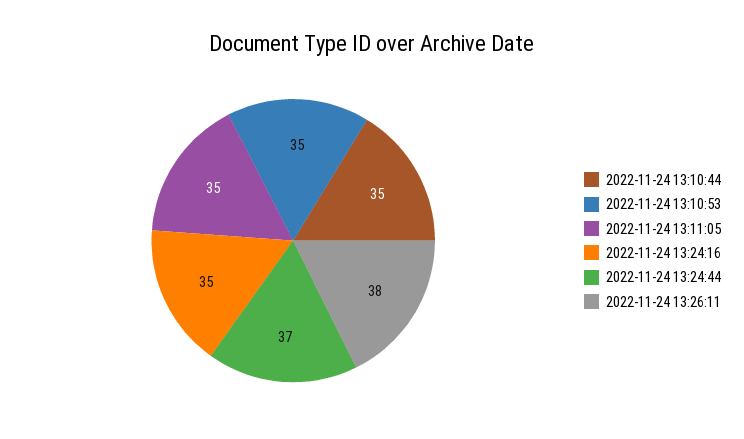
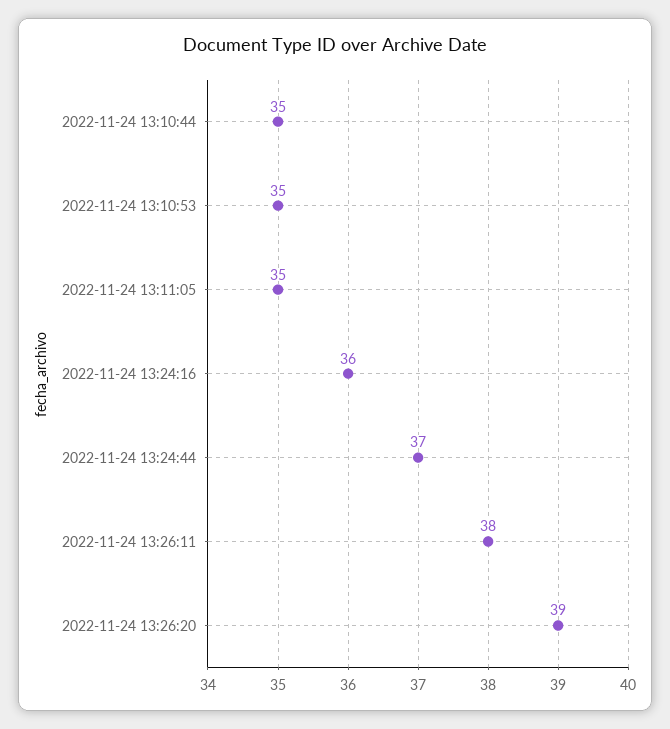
2022-11-24 13:24:16: 35 -> 36
2022-11-24 13:26:20: none -> 39

